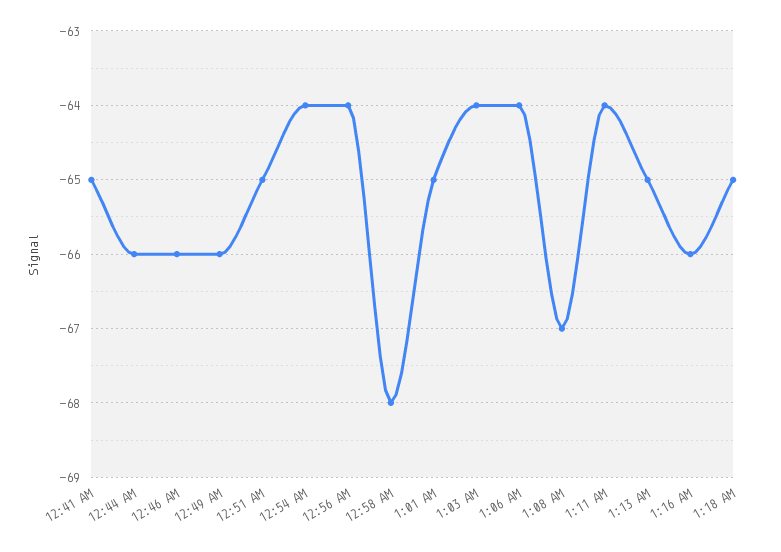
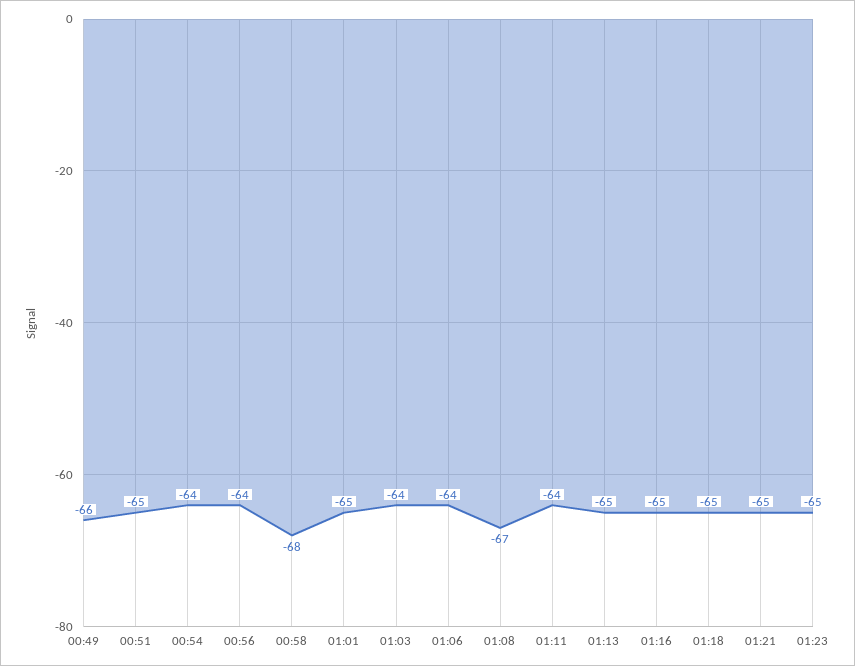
12:41 AM: -65 -> none
12:44 AM: -66 -> none
12:46 AM: -66 -> none
1:16 AM: -66 -> -65
01:21: none -> -65
01:23: none -> -65

